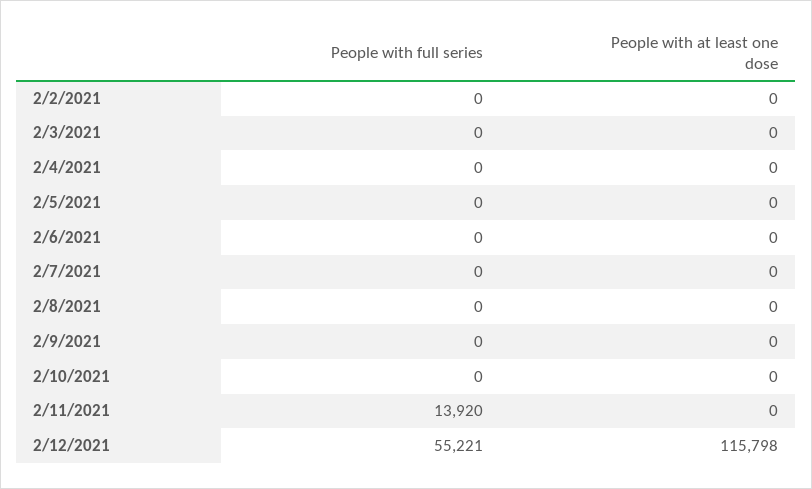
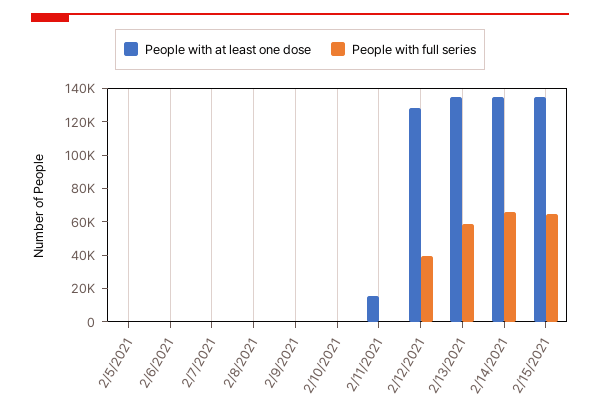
People with full series, 2/2/2021: 0 -> none
People with at least one dose, 2/2/2021: 0 -> none
People with full series, 2/3/2021: 0 -> none
People with at least one dose, 2/3/2021: 0 -> none
People with full series, 2/4/2021: 0 -> none
People with at least one dose, 2/4/2021: 0 -> none
People with full series, 2/11/2021: 13920 -> 0
People with at least one dose, 2/11/2021: 0 -> 15000
People with full series, 2/12/2021: 55221 -> 40000
People with at least one dose, 2/12/2021: 115798 -> 130000
People with at least one dose, 2/13/2021: none -> 135000
People with full series, 2/13/2021: none -> 60000
People with at least one dose, 2/14/2021: none -> 135000
People with full series, 2/14/2021: none -> 65000
People with at least one dose, 2/15/2021: none -> 135000
People with full series, 2/15/2021: none -> 65000

